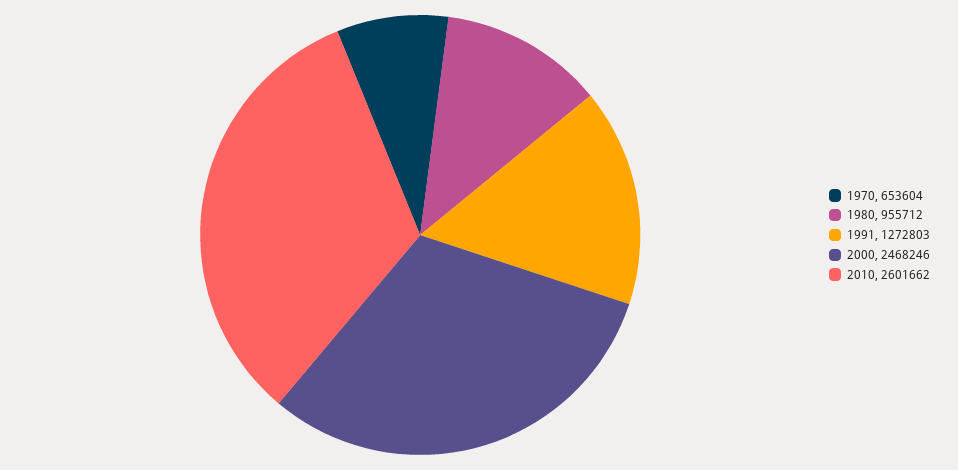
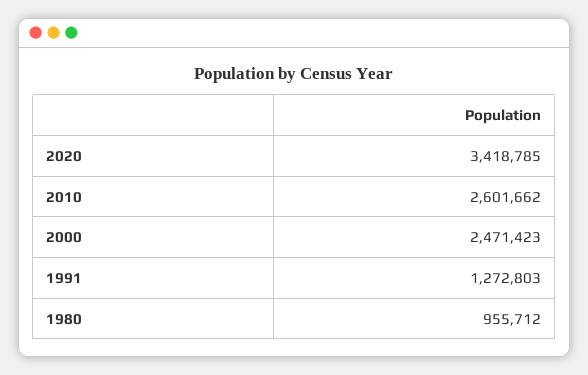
1970: 653604 -> none
2000: 2468246 -> 2471423
2020: none -> 3418785

